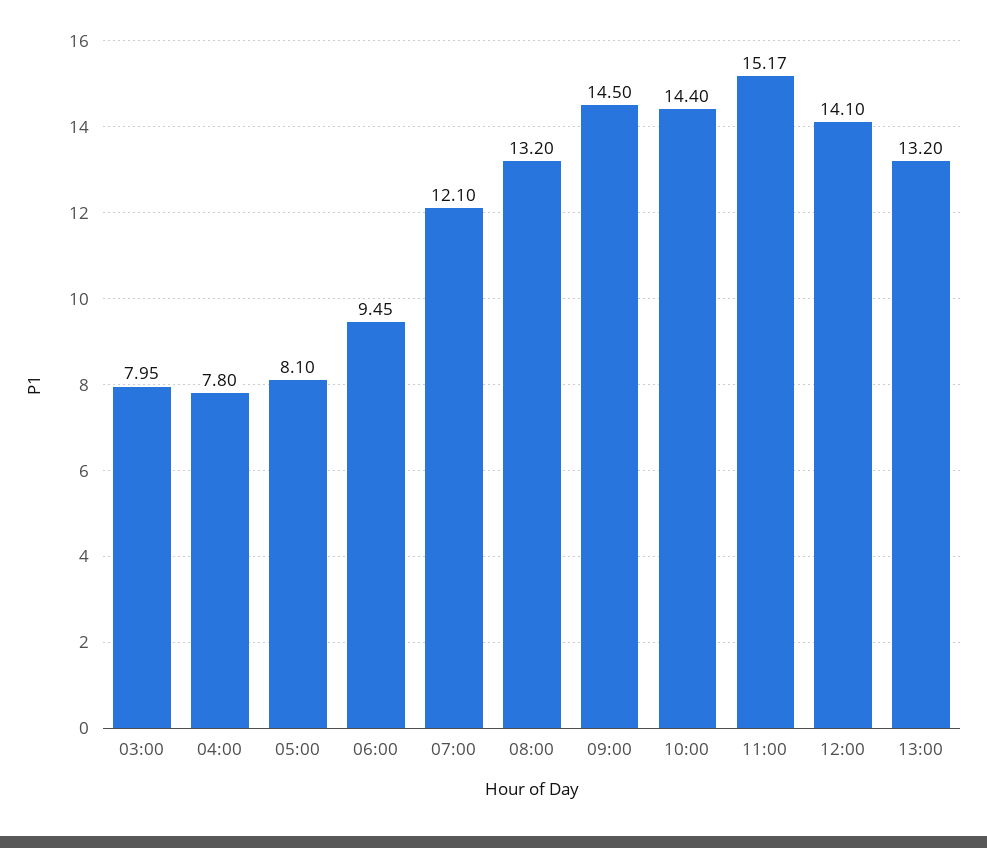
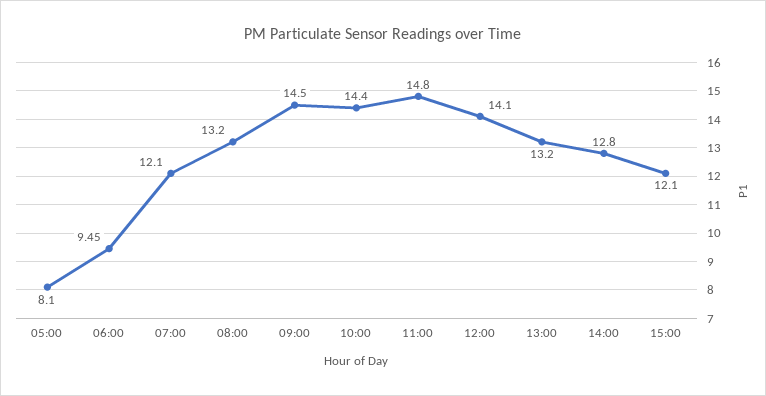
03:00: 7.95 -> none
04:00: 7.8 -> none
11:00: 15.17 -> 14.8
14:00: none -> 12.8
15:00: none -> 12.1

